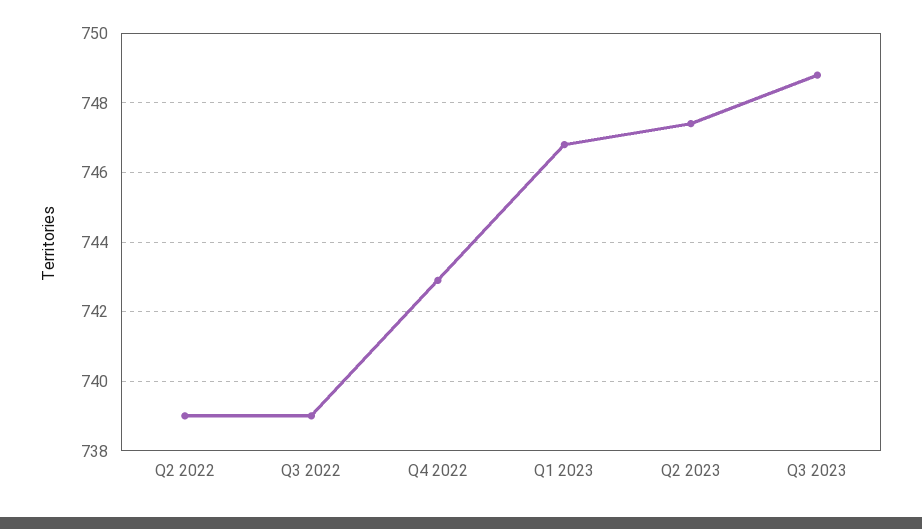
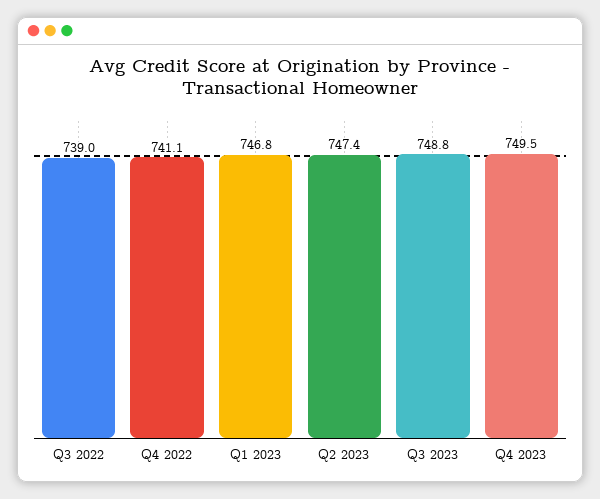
Q2 2022: 739 -> none
Q4 2022: 743 -> 741.1
Q4 2023: none -> 749.5

